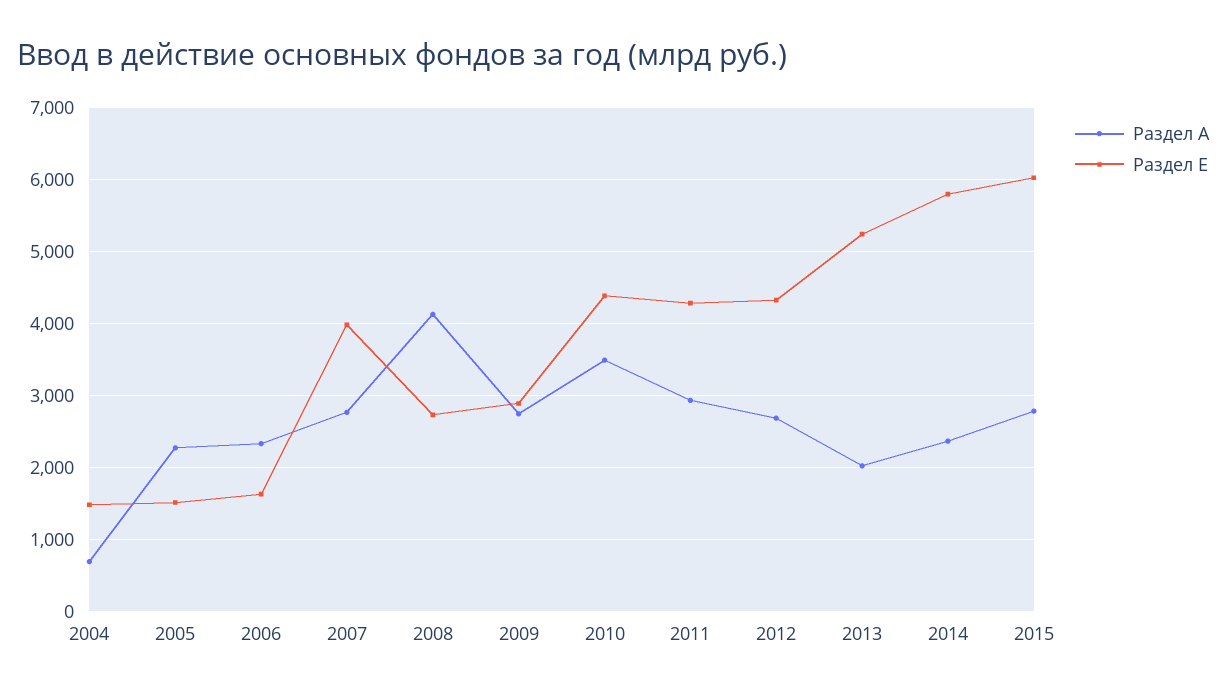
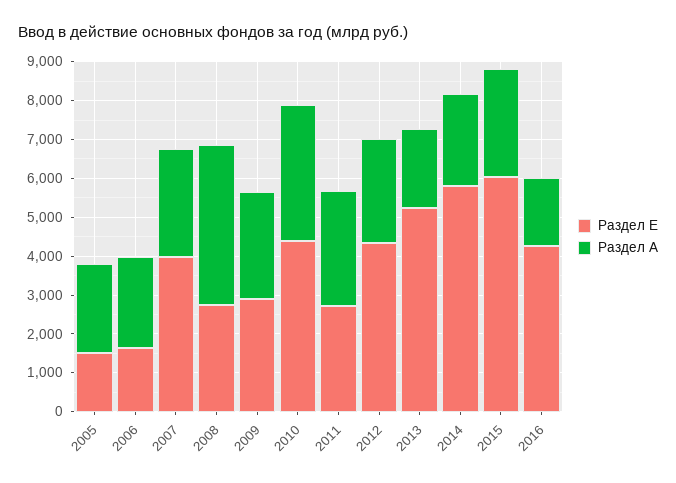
Раздел А, 2004: 700 -> none
Раздел Е, 2004: 1500 -> none
Раздел Е, 2011: 4300 -> 2750
Раздел Е, 2016: none -> 4250
Раздел А, 2016: none -> 1750

